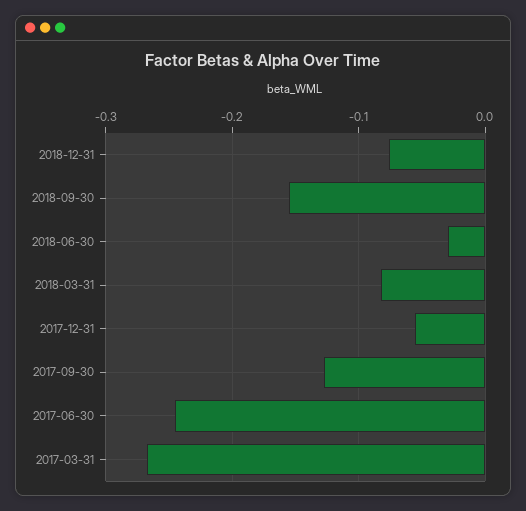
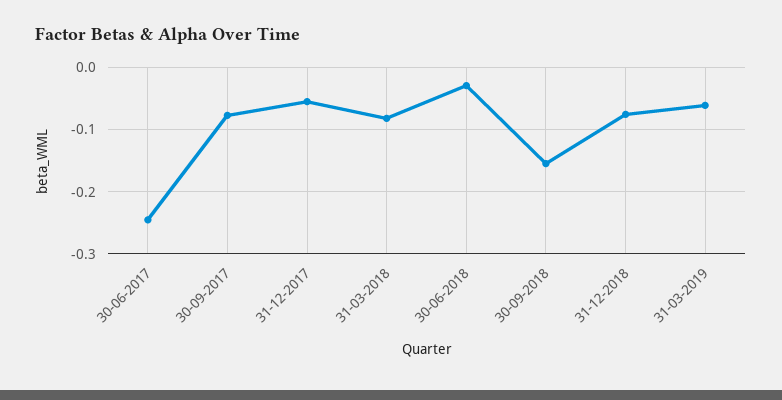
2017-09-30: -0.13 -> -0.08
2017-03-31: -0.27 -> none
31-03-2019: none -> -0.06

